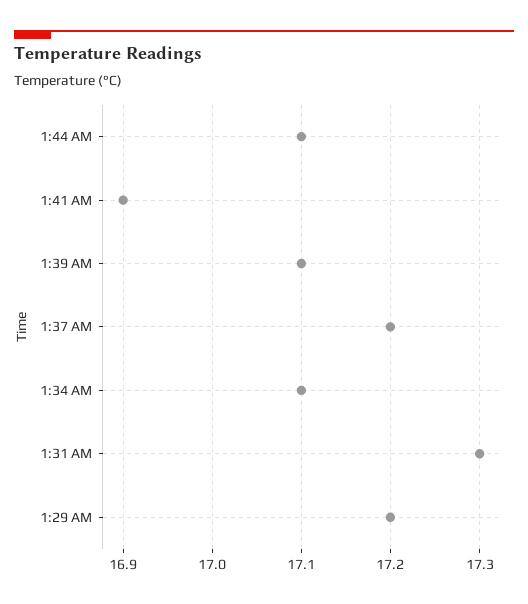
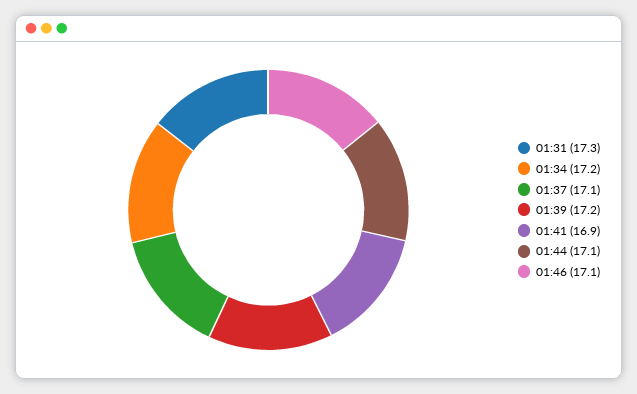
1:39 AM: 17.1 -> 17.2
1:37 AM: 17.2 -> 17.1
1:34 AM: 17.1 -> 17.2
1:29 AM: 17.2 -> none
01:46: none -> 17.1

